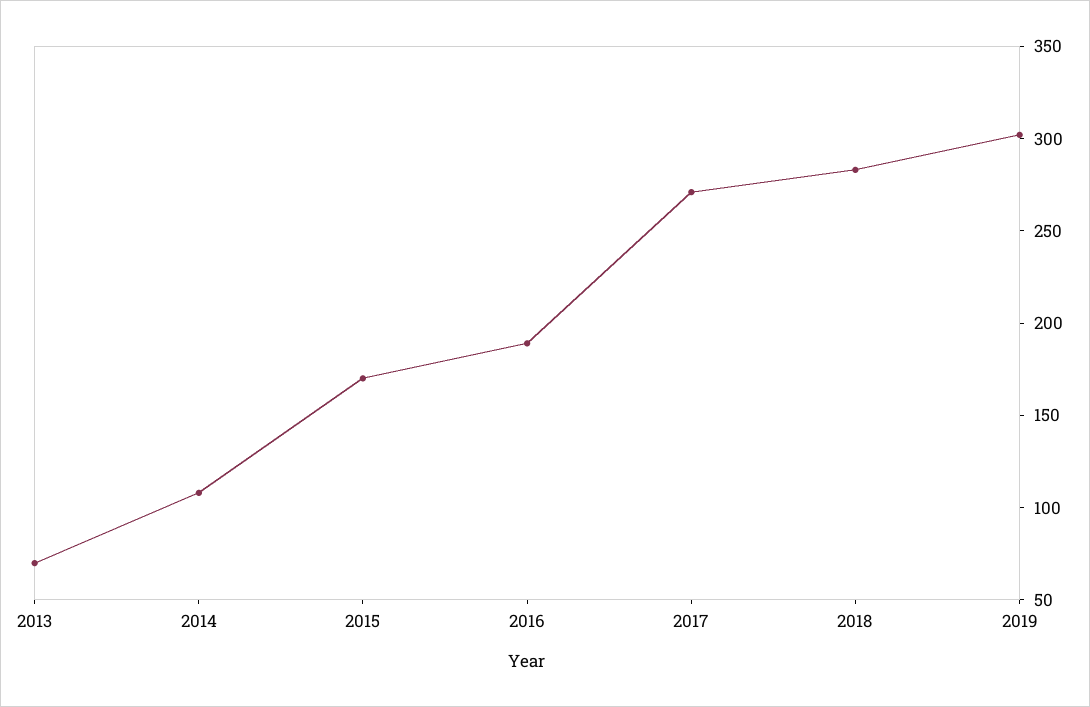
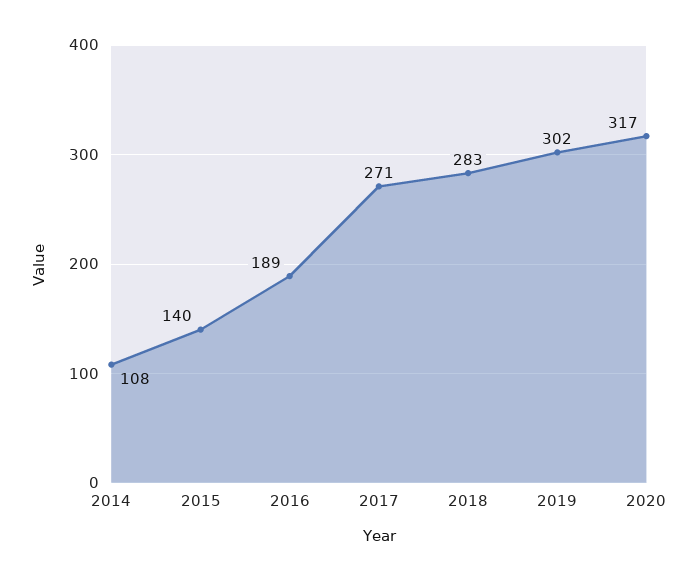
2013: 70 -> none
2015: 170 -> 140
2020: none -> 317

